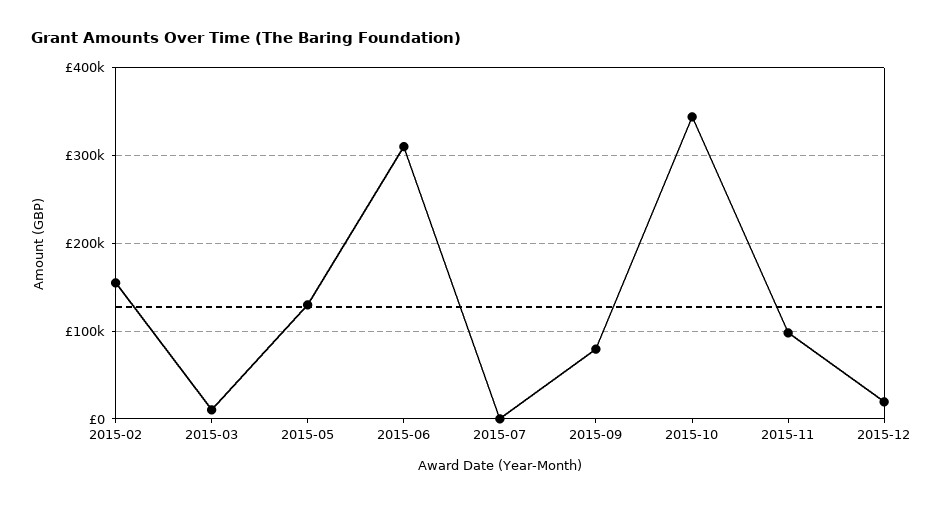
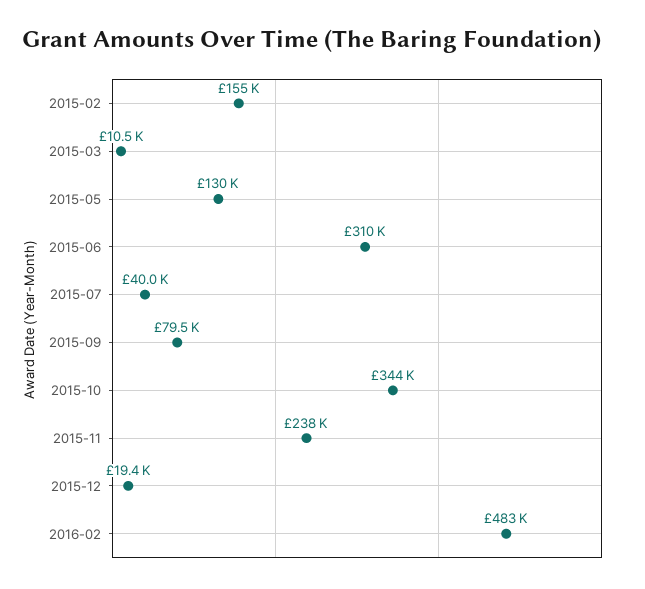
2015-07: 0 -> 40000
2015-11: 100000 -> 238000
2016-02: none -> 483000

